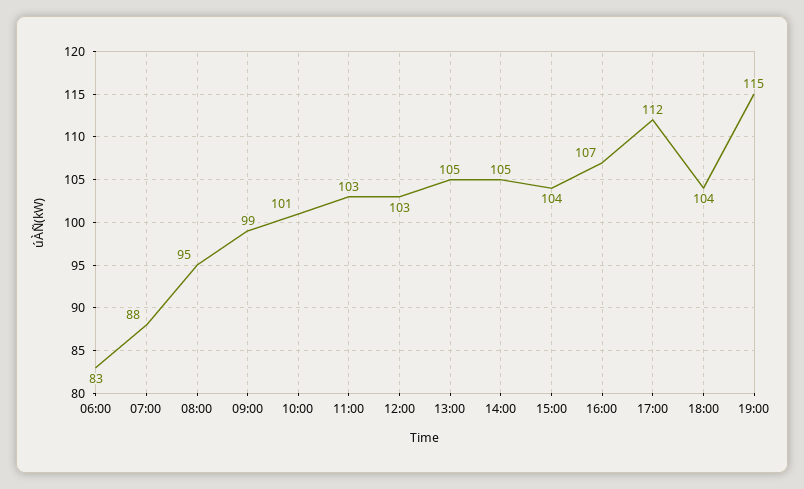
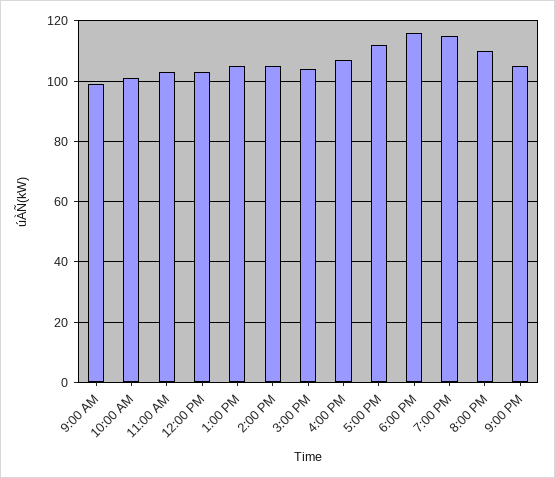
06:00: 83 -> none
07:00: 88 -> none
08:00: 95 -> none
18:00: 104 -> 115
8:00 PM: none -> 110
9:00 PM: none -> 105

